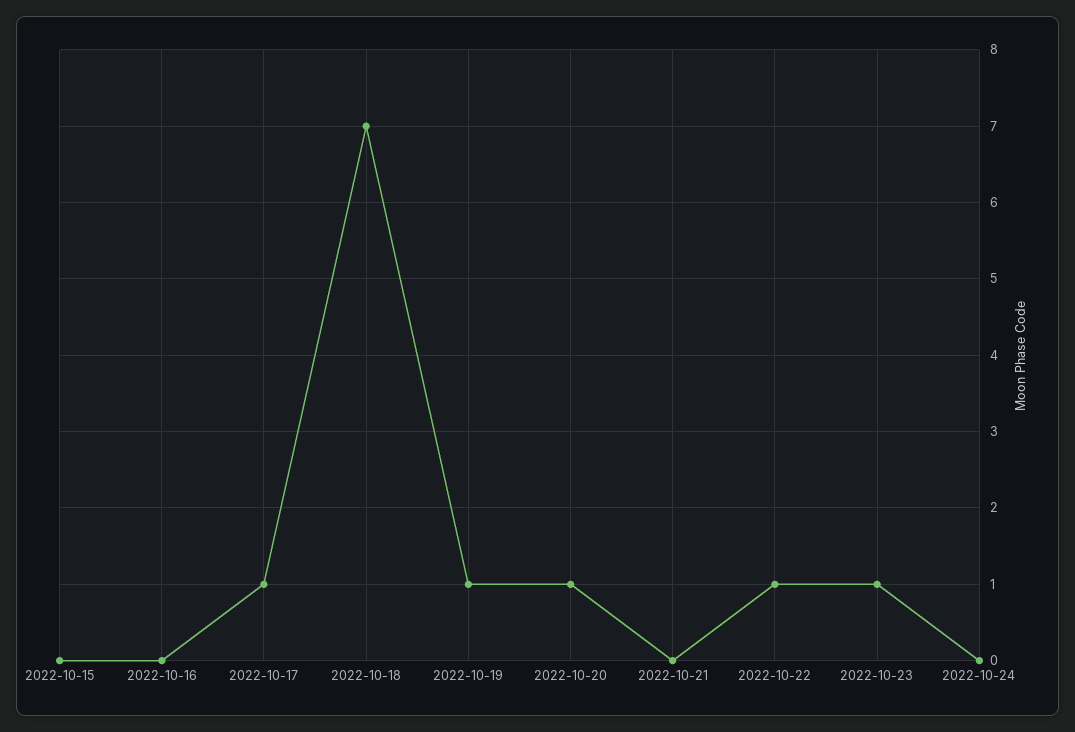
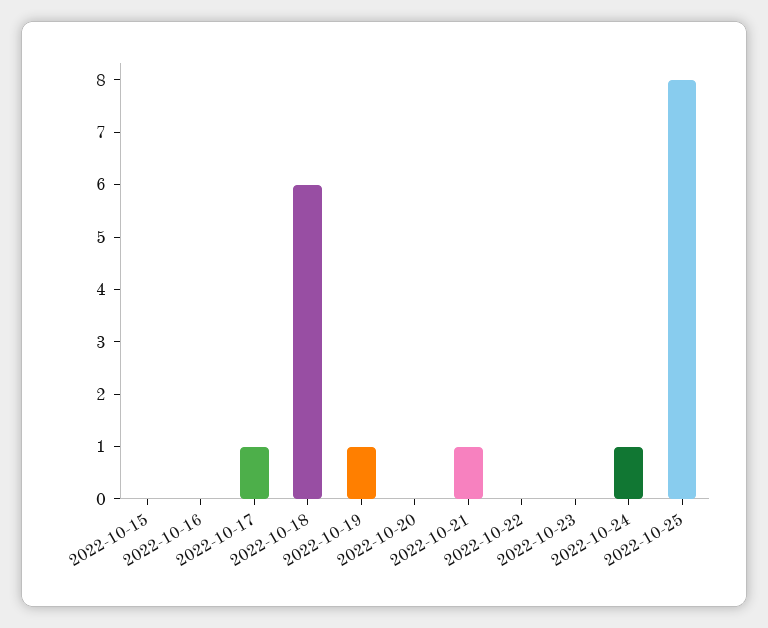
2022-10-18: 7 -> 6
2022-10-20: 1 -> 0
2022-10-21: 0 -> 1
2022-10-22: 1 -> 0
2022-10-23: 1 -> 0
2022-10-24: 0 -> 1
2022-10-25: none -> 8

